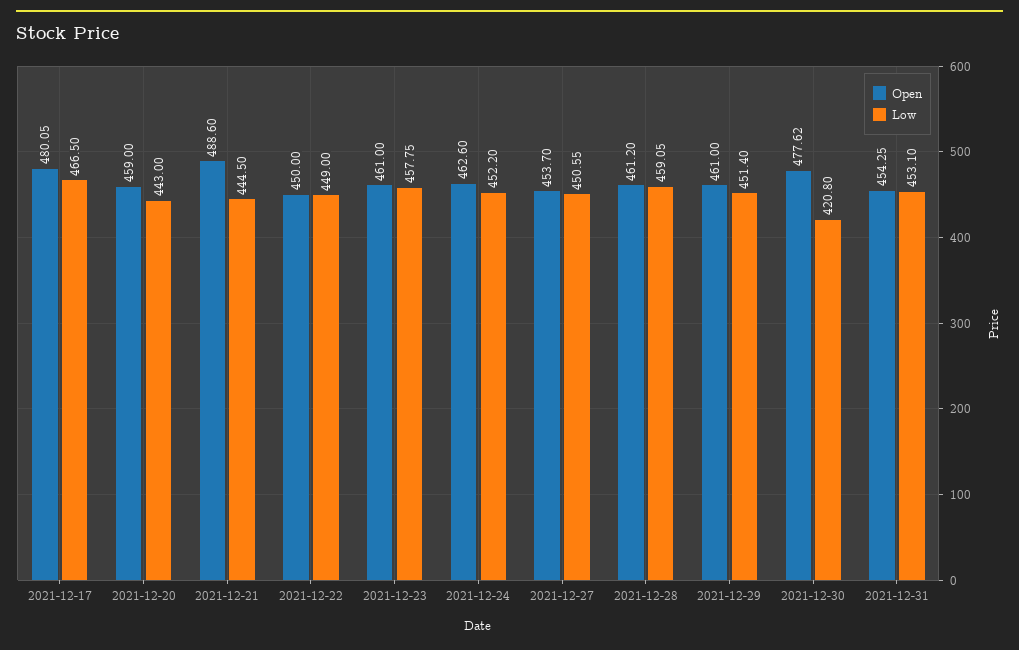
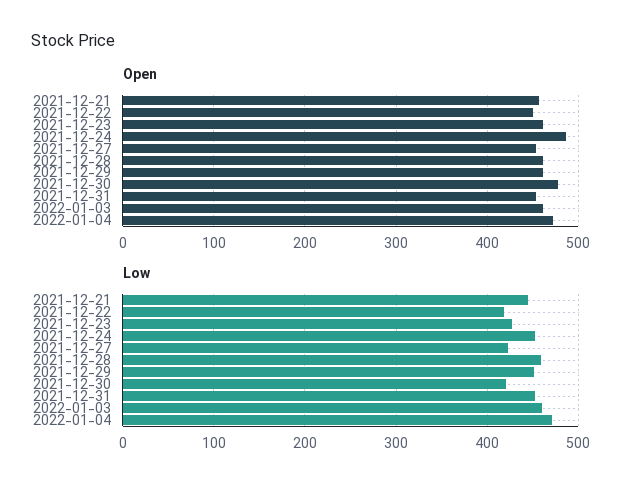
Open, 2021-12-17: 480.05 -> none
Low, 2021-12-17: 466.5 -> none
Open, 2021-12-20: 459 -> none
Low, 2021-12-20: 443 -> none
Open, 2021-12-21: 488.6 -> 460
Low, 2021-12-22: 449 -> 420
Low, 2021-12-23: 457.75 -> 430
Open, 2021-12-24: 462.6 -> 490
Low, 2021-12-27: 450.55 -> 420
Open, 2022-01-03: none -> 460
Open, 2022-01-04: none -> 470
Low, 2022-01-03: none -> 460
Low, 2022-01-04: none -> 470

